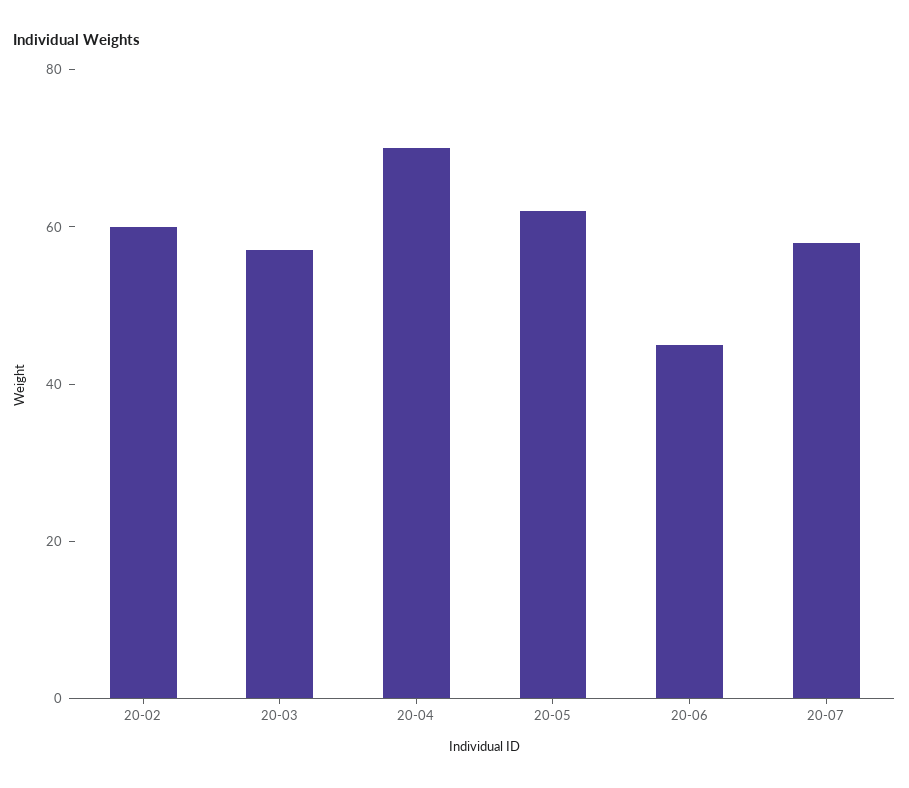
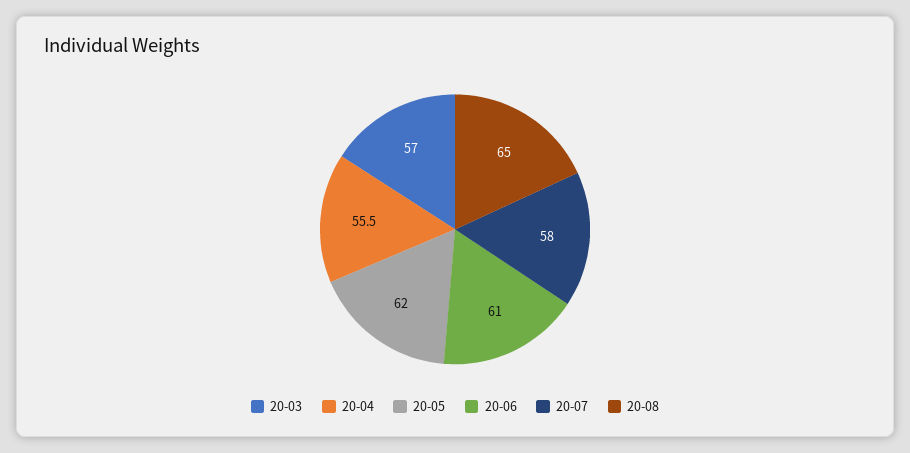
20-02: 60 -> none
20-04: 70 -> 55.5
20-06: 45 -> 61
20-08: none -> 65

